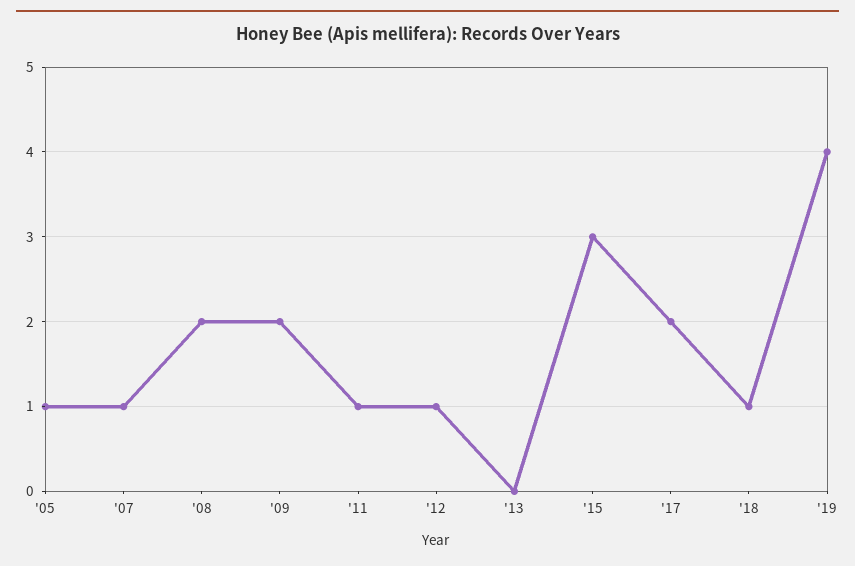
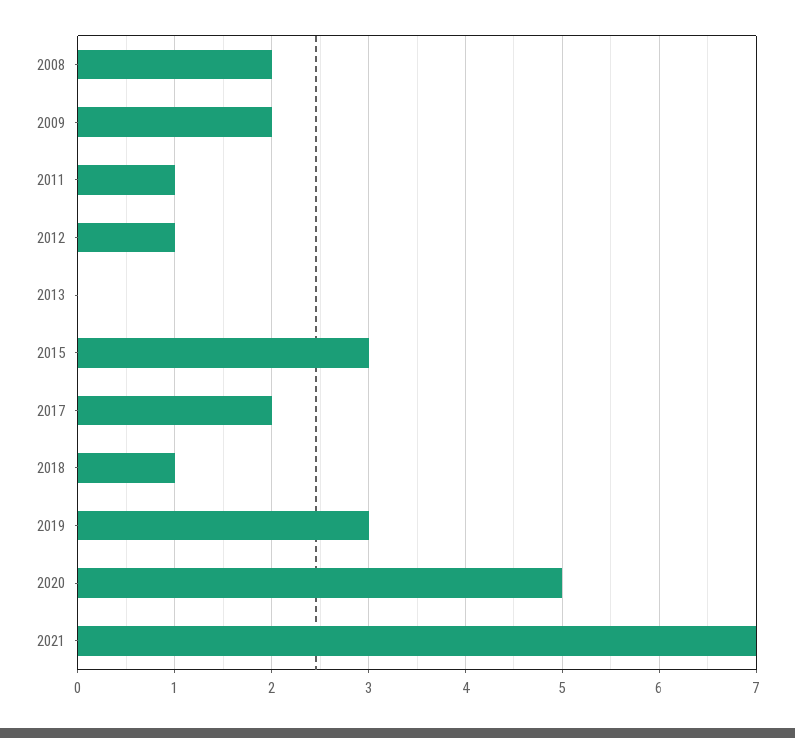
'05: 1 -> none
'07: 1 -> none
'19: 4 -> 3
2020: none -> 5
2021: none -> 7

